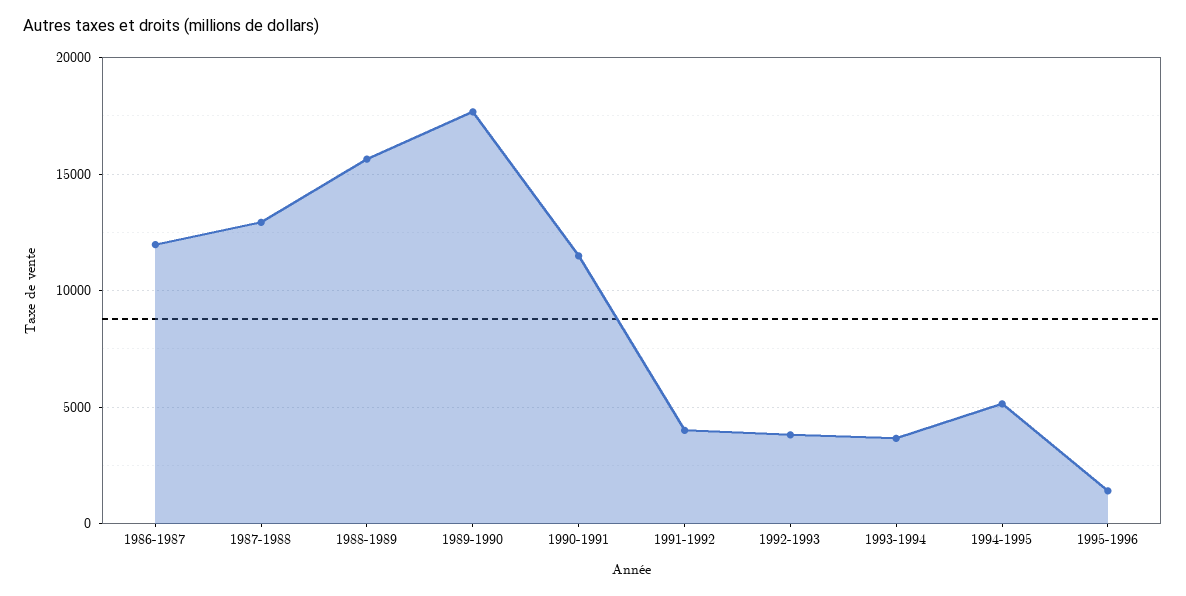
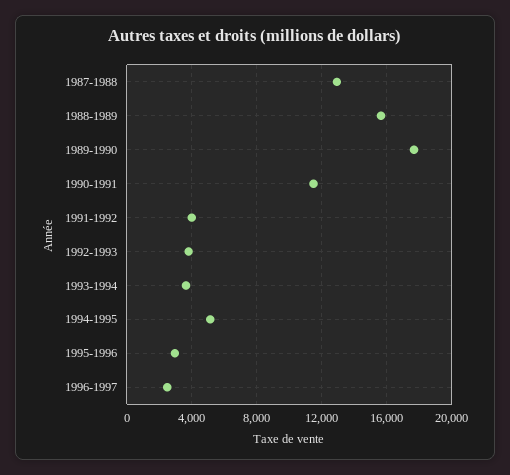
1986-1987: 12000 -> none
1995-1996: 1500 -> 3000
1996-1997: none -> 2500

